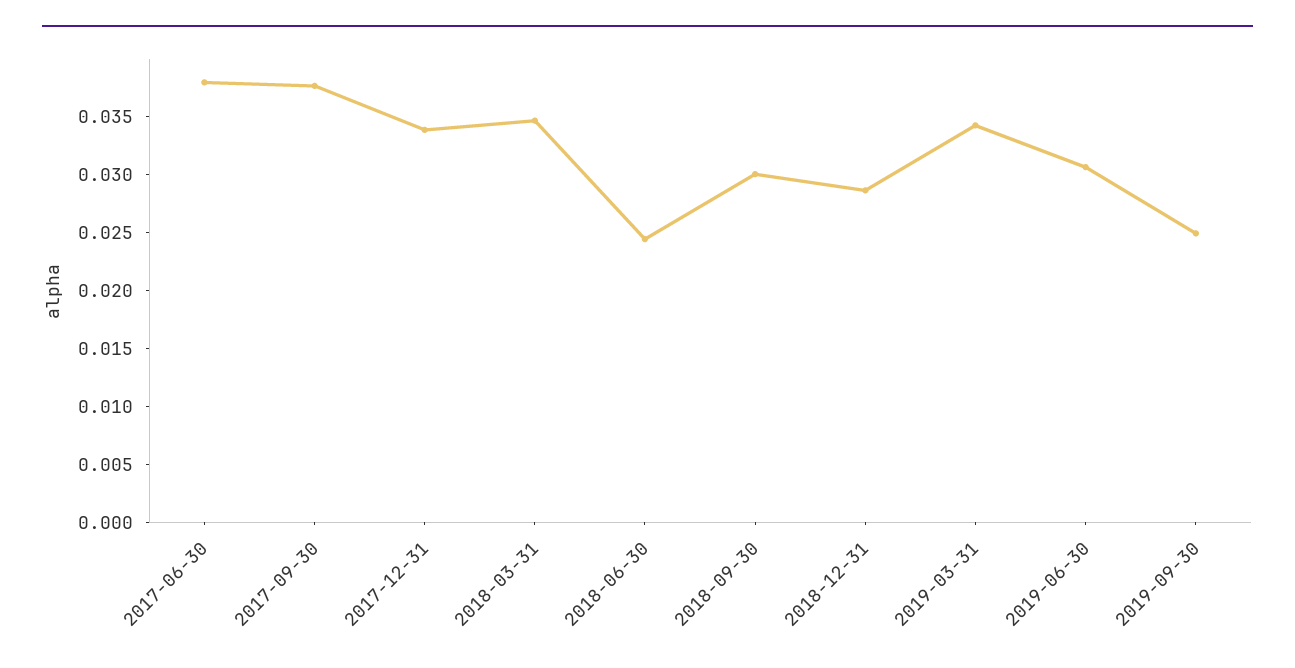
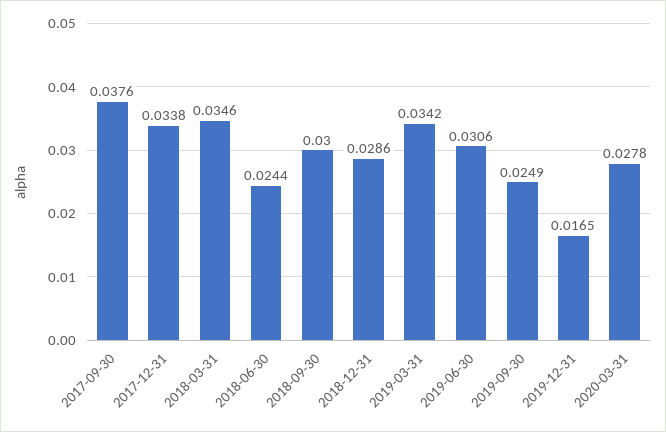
2017-06-30: 0.038 -> none
2019-12-31: none -> 0.0165
2020-03-31: none -> 0.0278

